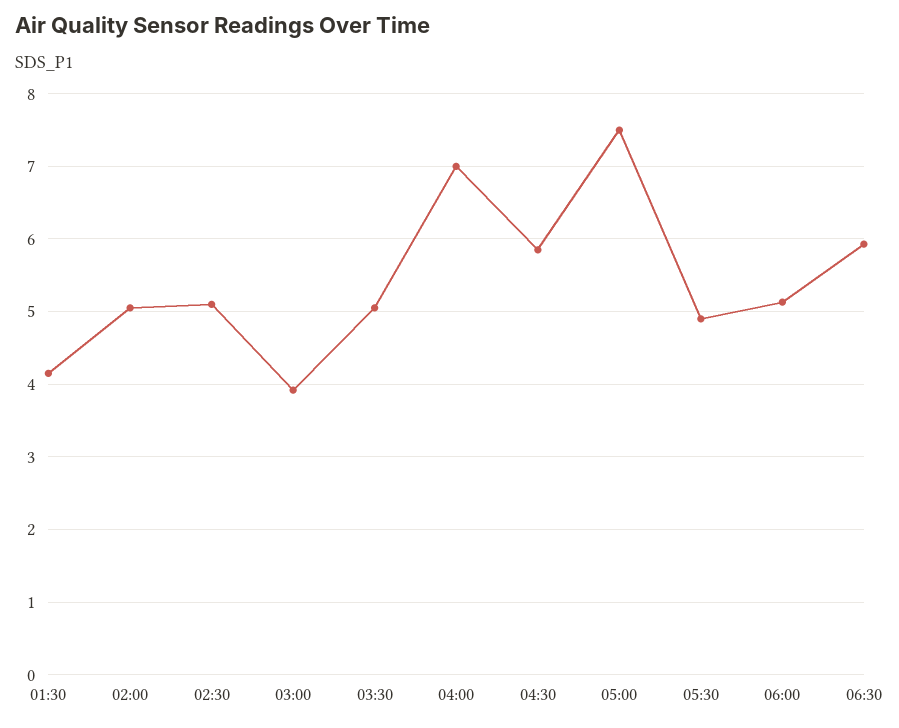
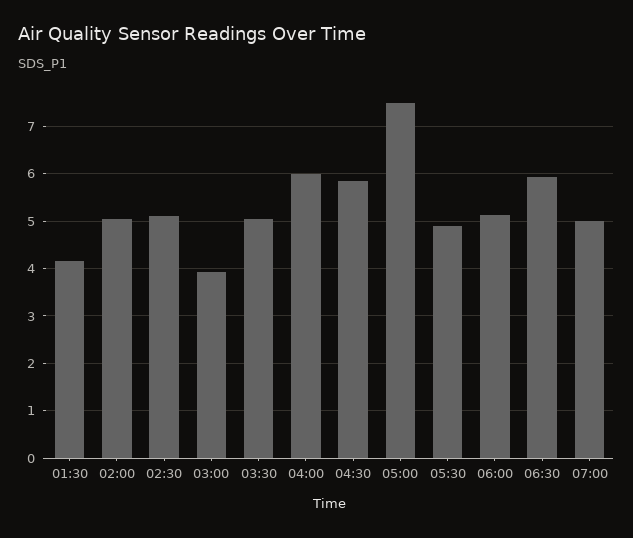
04:00: 7 -> 6
07:00: none -> 5

